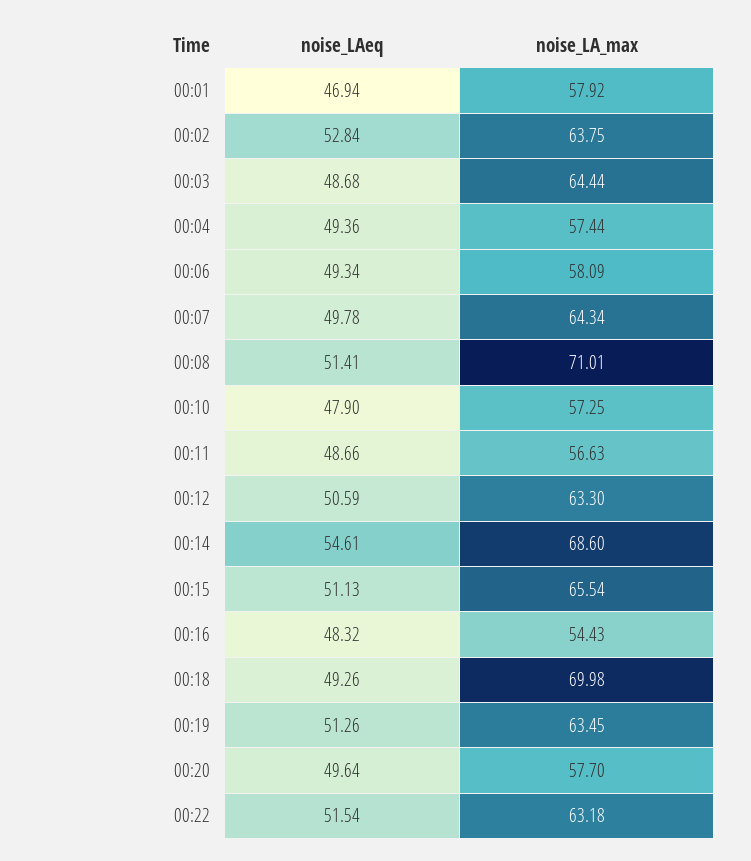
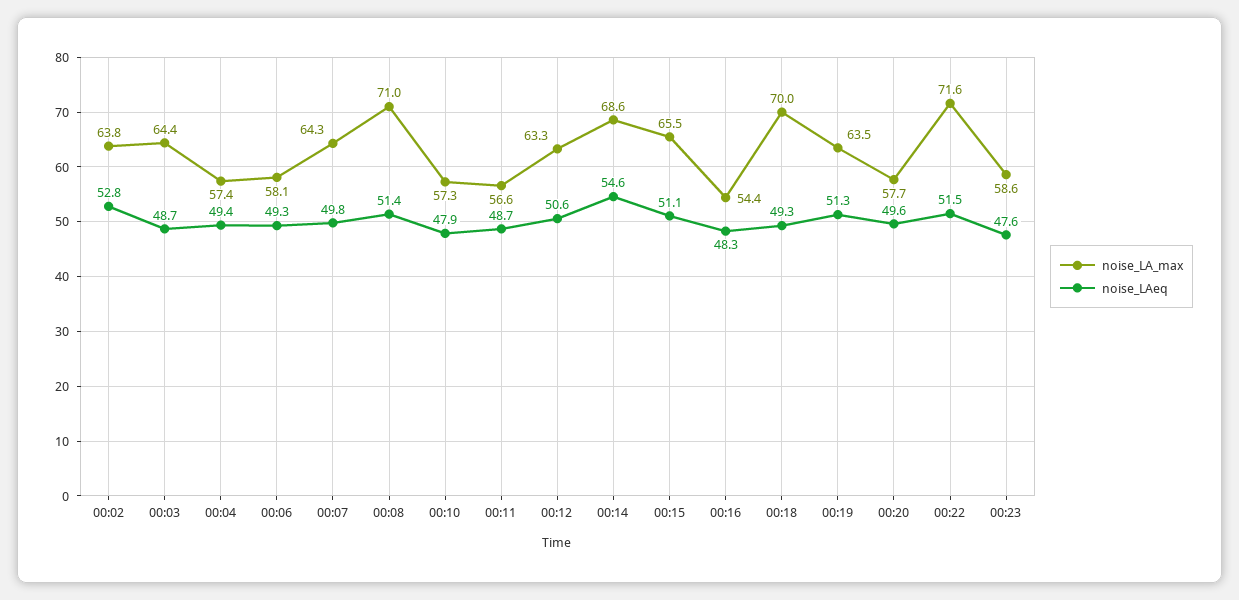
noise_LAeq, 00:01: 46.94 -> none
noise_LA_max, 00:01: 57.92 -> none
noise_LA_max, 00:22: 63.18 -> 71.6
noise_LA_max, 00:23: none -> 58.6
noise_LAeq, 00:23: none -> 47.6

